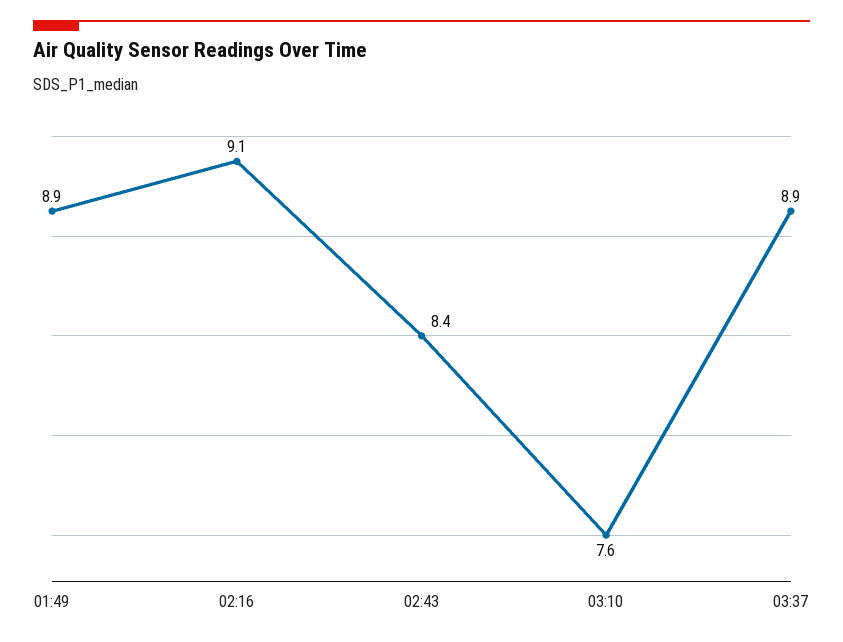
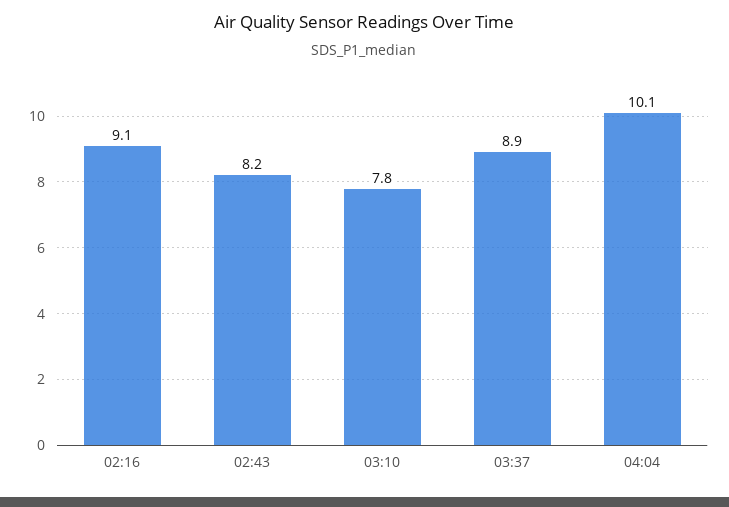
01:49: 8.9 -> none
02:43: 8.4 -> 8.2
03:10: 7.6 -> 7.8
04:04: none -> 10.1

